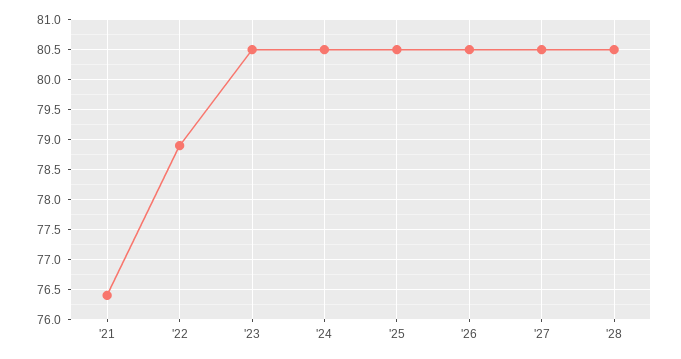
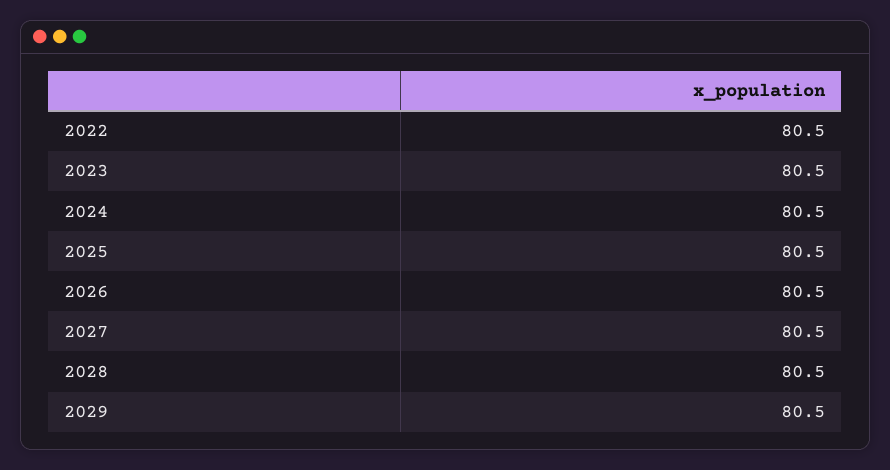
'21: 76.5 -> none
'22: 79 -> 80.5
2029: none -> 80.5

